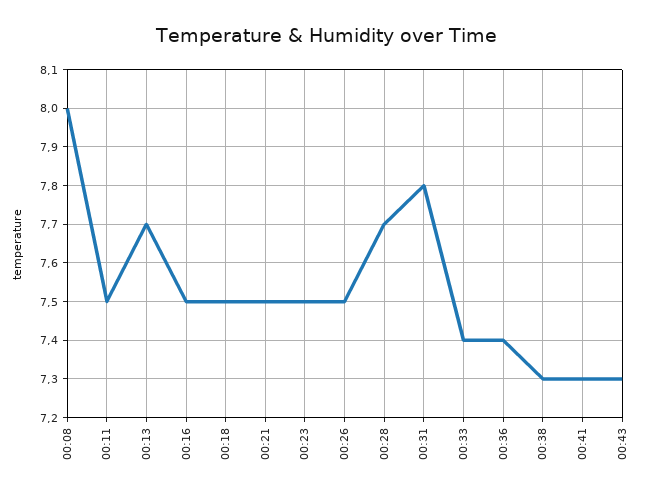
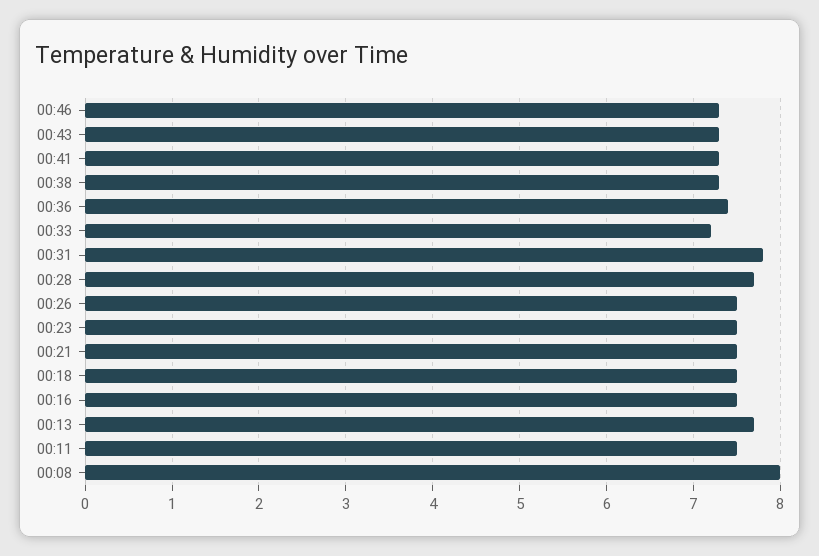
00:33: 7.4 -> 7.2
00:46: none -> 7.3

